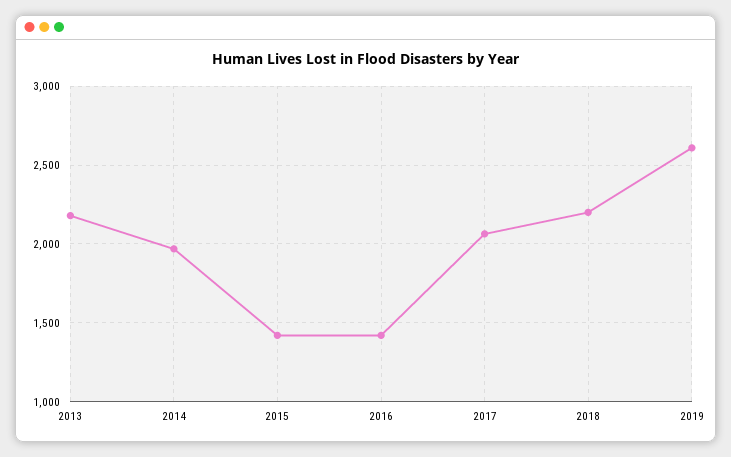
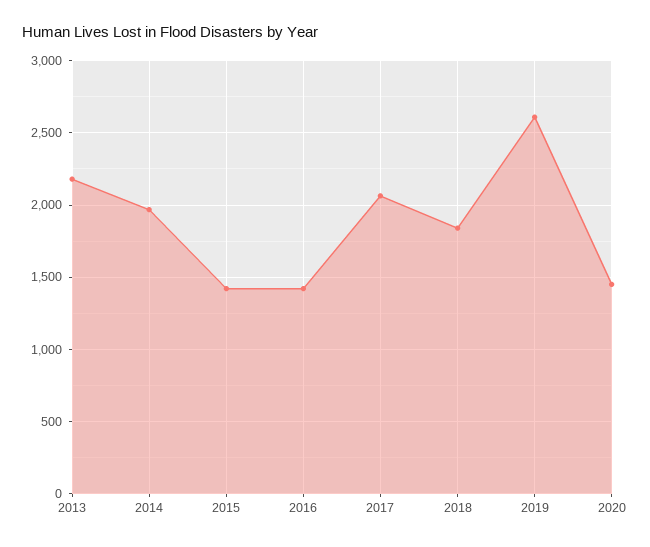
2018: 2200 -> 1850
2020: none -> 1450

